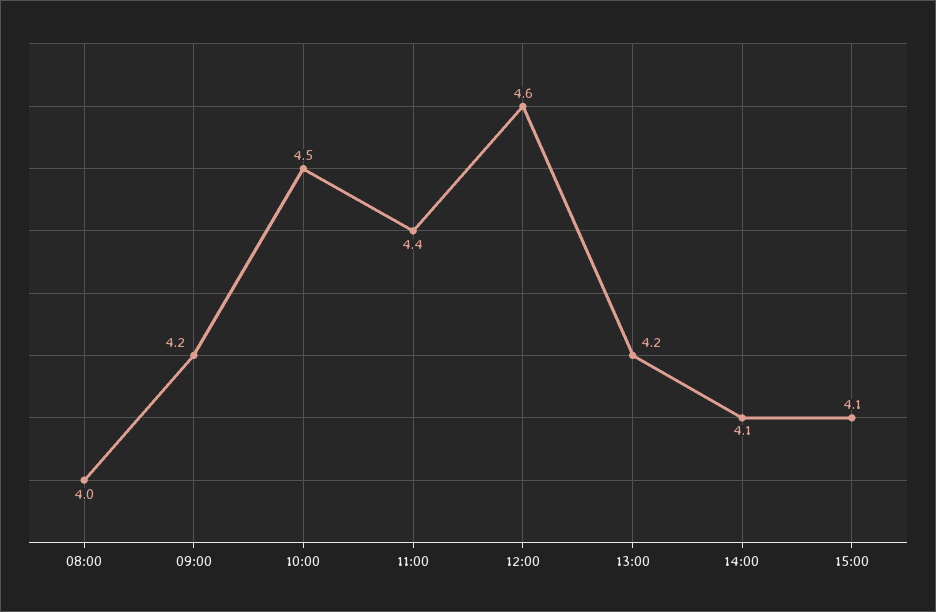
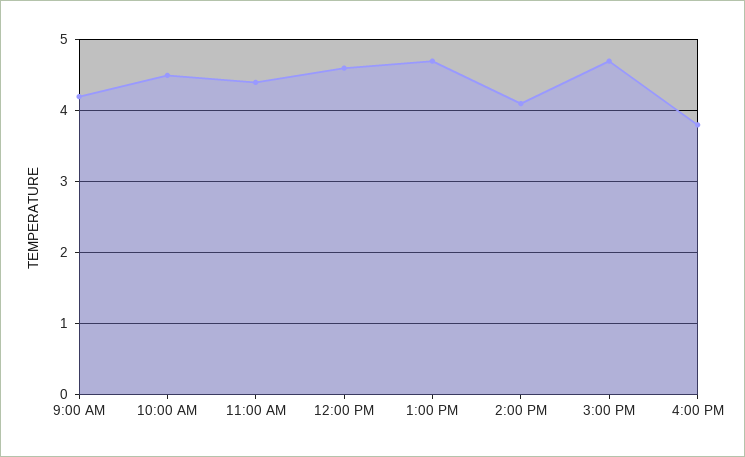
08:00: 4 -> none
13:00: 4.2 -> 4.7
15:00: 4.1 -> 4.7
4:00 PM: none -> 3.8

